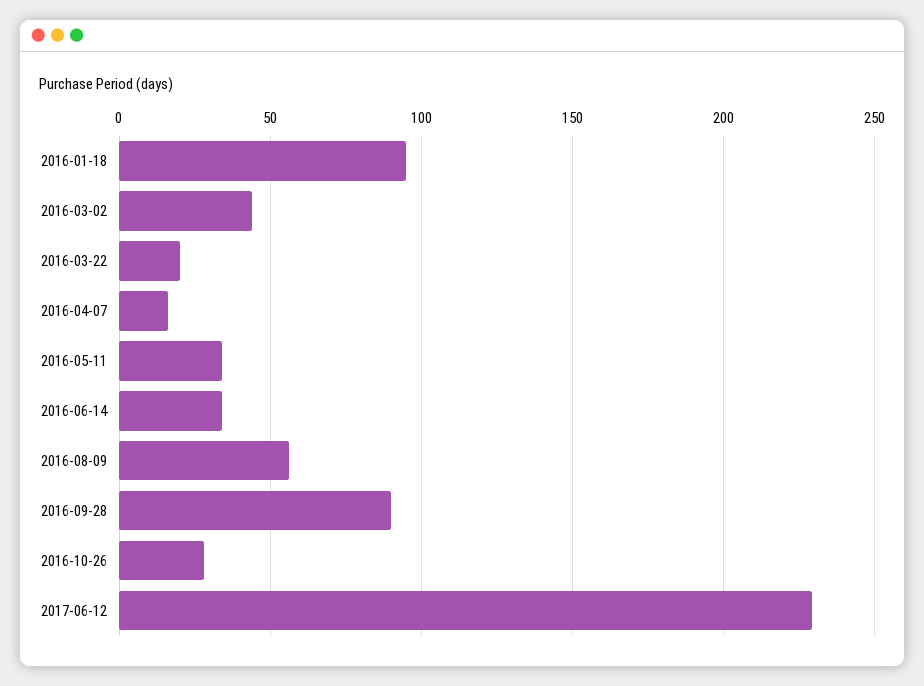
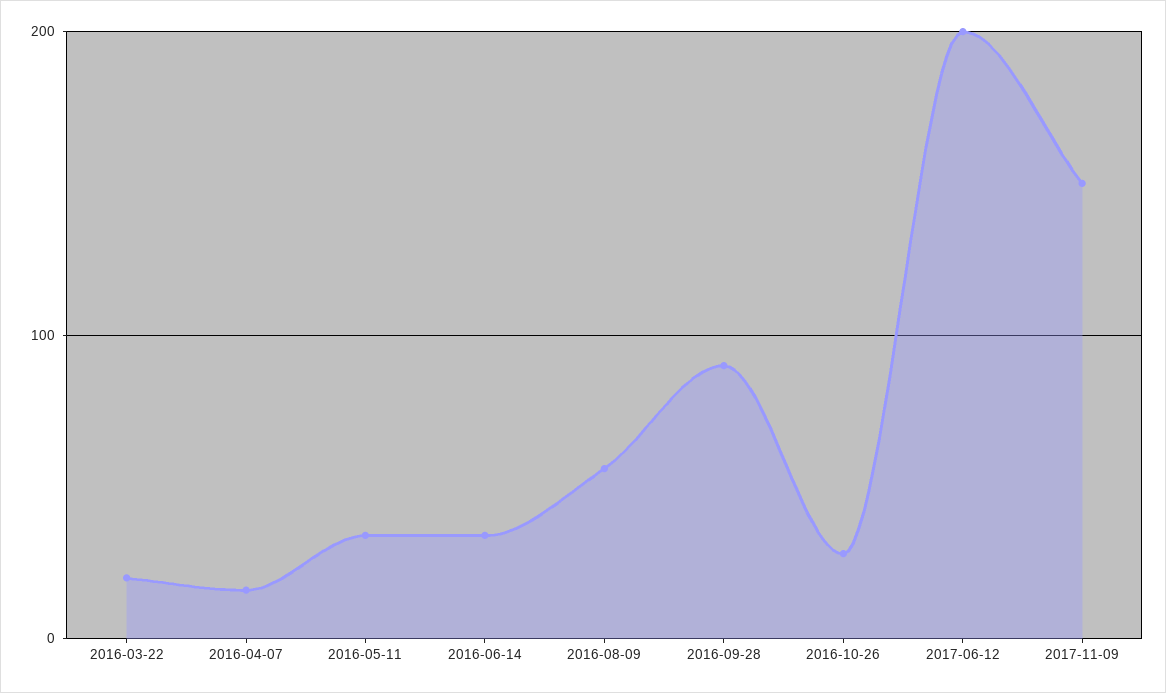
2016-01-18: 95 -> none
2016-03-02: 45 -> none
2017-06-12: 230 -> 200
2017-11-09: none -> 150

